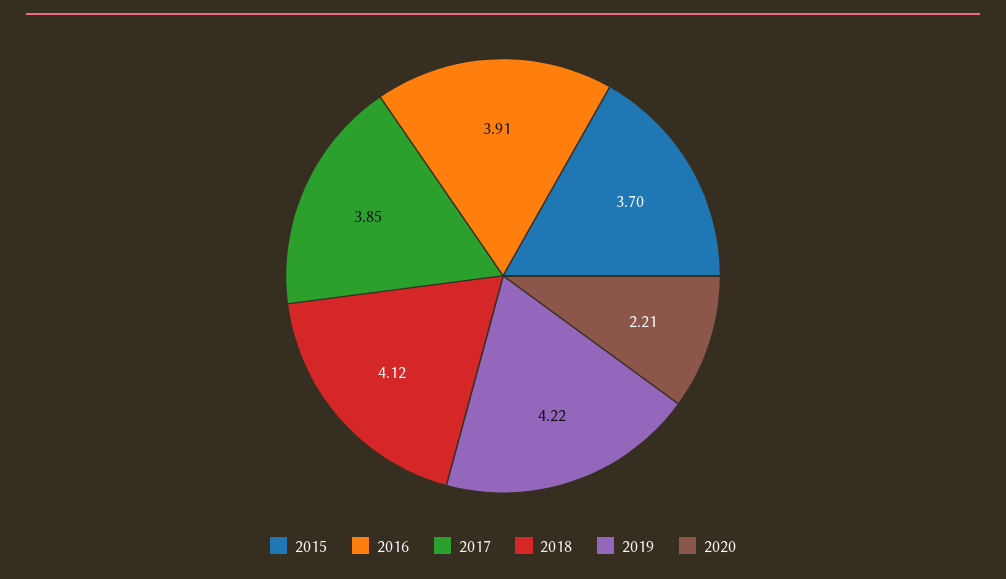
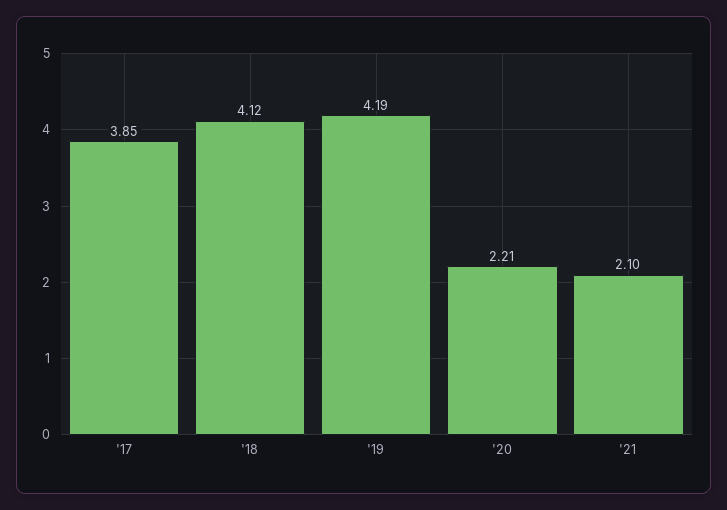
2015: 3.7 -> none
2016: 3.91 -> none
2019: 4.22 -> 4.19
'21: none -> 2.1

